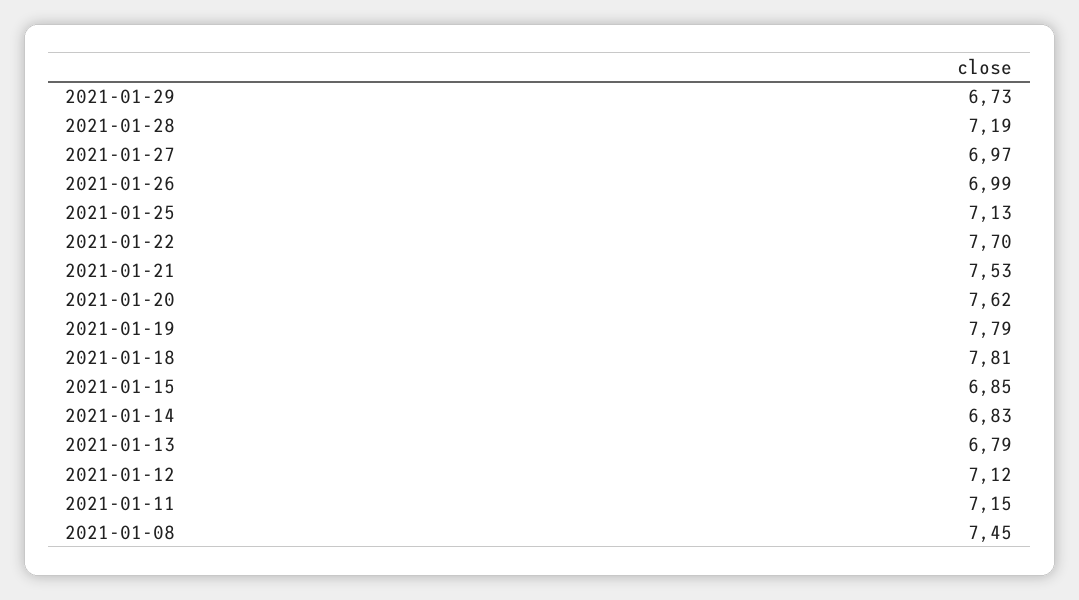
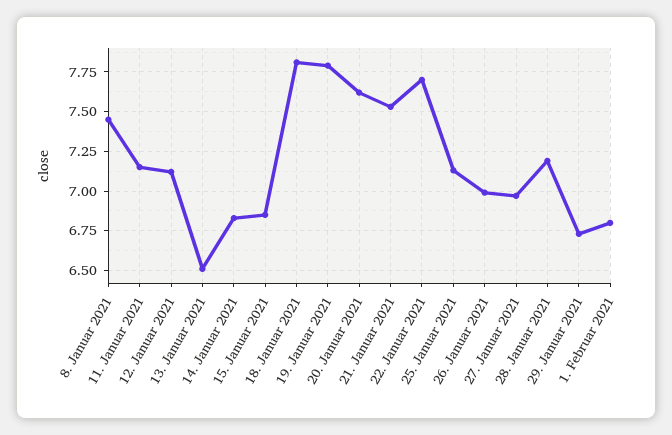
2021-01-13: 6.79 -> 6.5
1. Februar 2021: none -> 6.8

